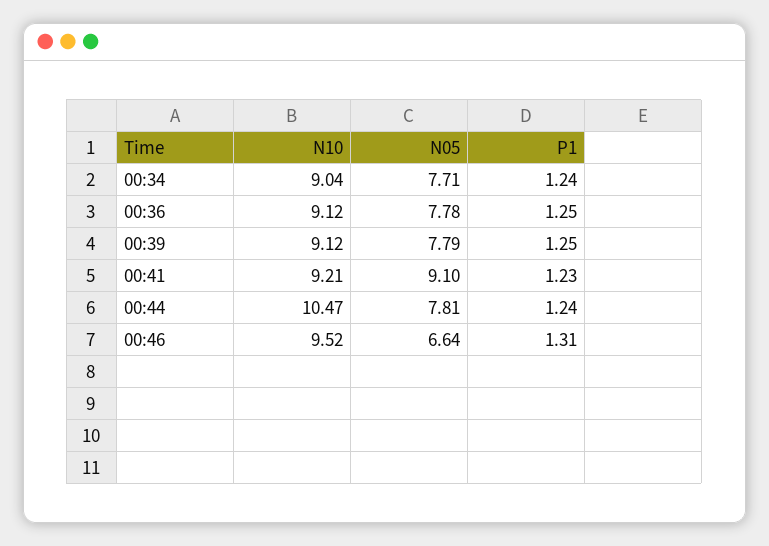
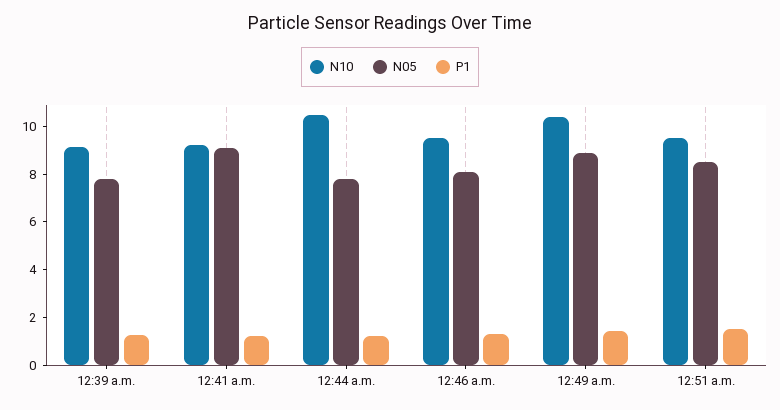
N10, 00:34: 9.04 -> none
N05, 00:34: 7.71 -> none
P1, 00:34: 1.24 -> none
N10, 00:36: 9.12 -> none
N05, 00:36: 7.78 -> none
P1, 00:36: 1.25 -> none
N05, 00:46: 6.64 -> 8
N10, 12:49 a.m.: none -> 10.5
N05, 12:49 a.m.: none -> 9
P1, 12:49 a.m.: none -> 1.5
N10, 12:51 a.m.: none -> 9.5
N05, 12:51 a.m.: none -> 8.5
P1, 12:51 a.m.: none -> 1.5

